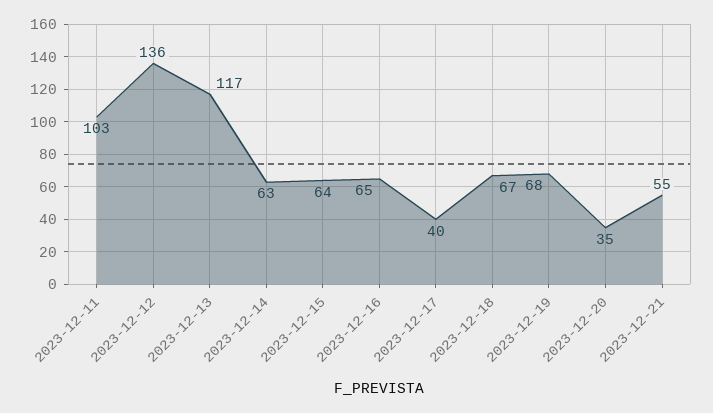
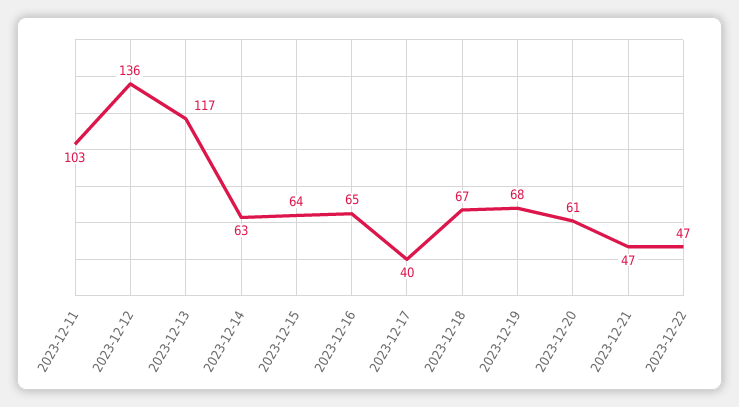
2023-12-20: 35 -> 61
2023-12-21: 55 -> 47
2023-12-22: none -> 47

